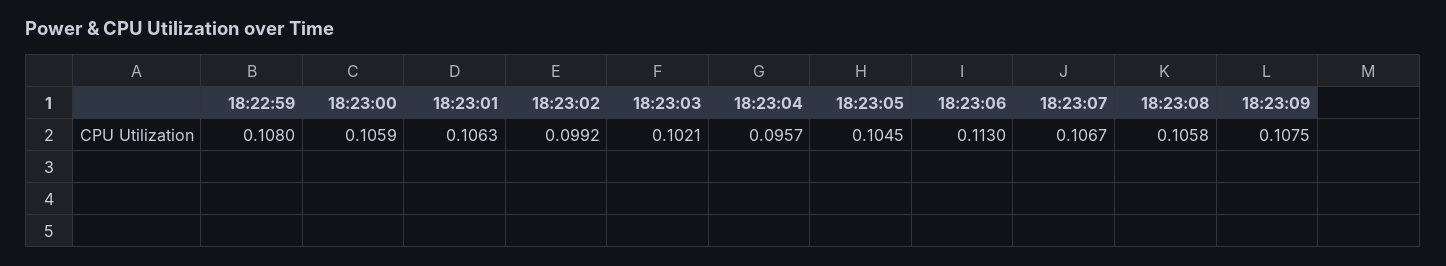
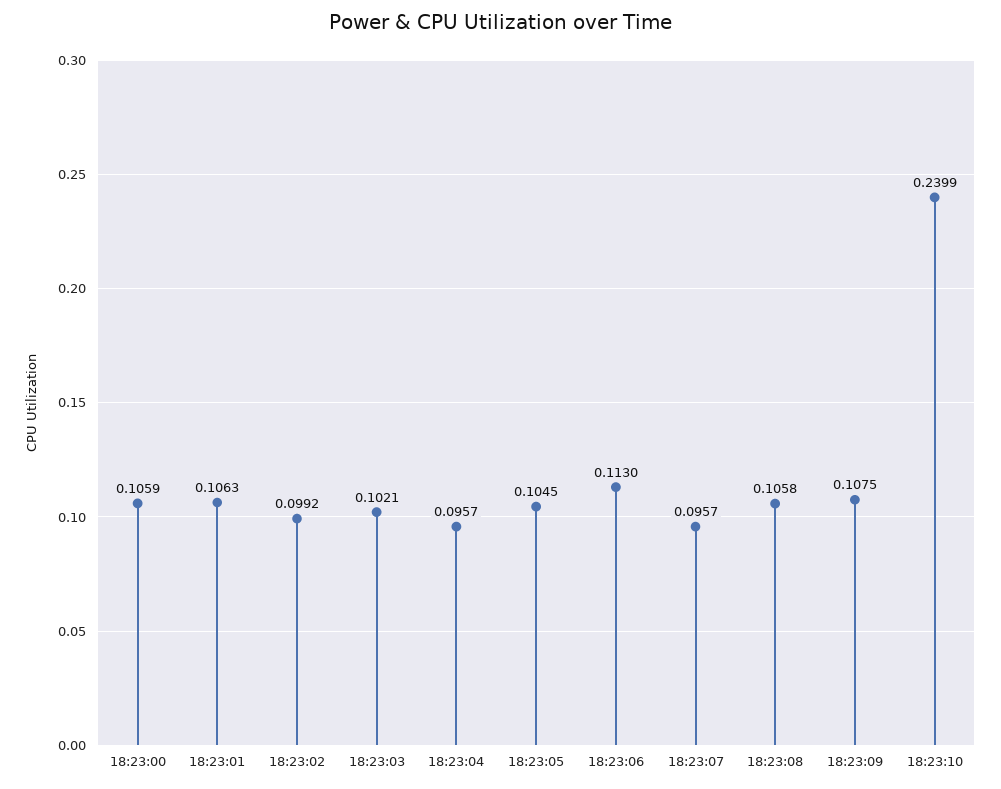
18:22:59: 0.108 -> none
18:23:07: 0.1067 -> 0.0957
18:23:10: none -> 0.2399

